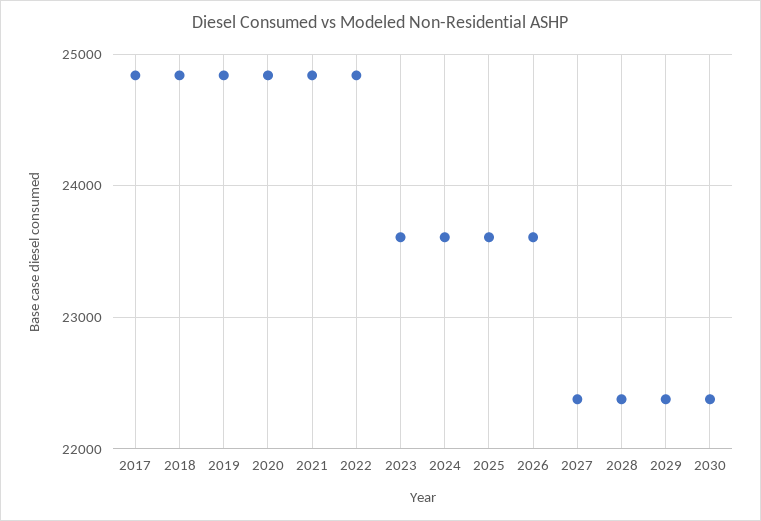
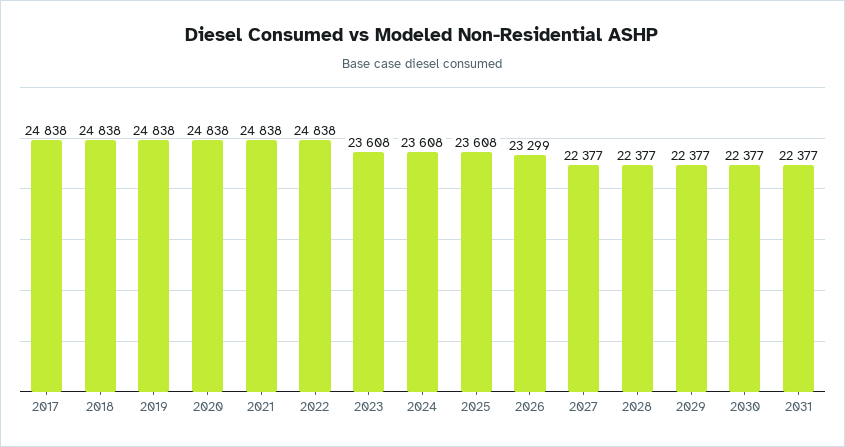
2026: 23600 -> 23299
2031: none -> 22377

